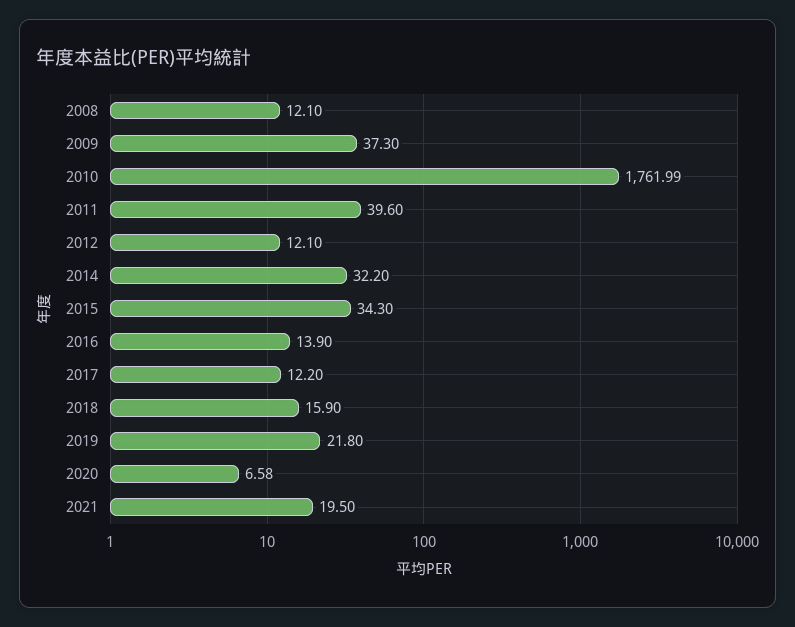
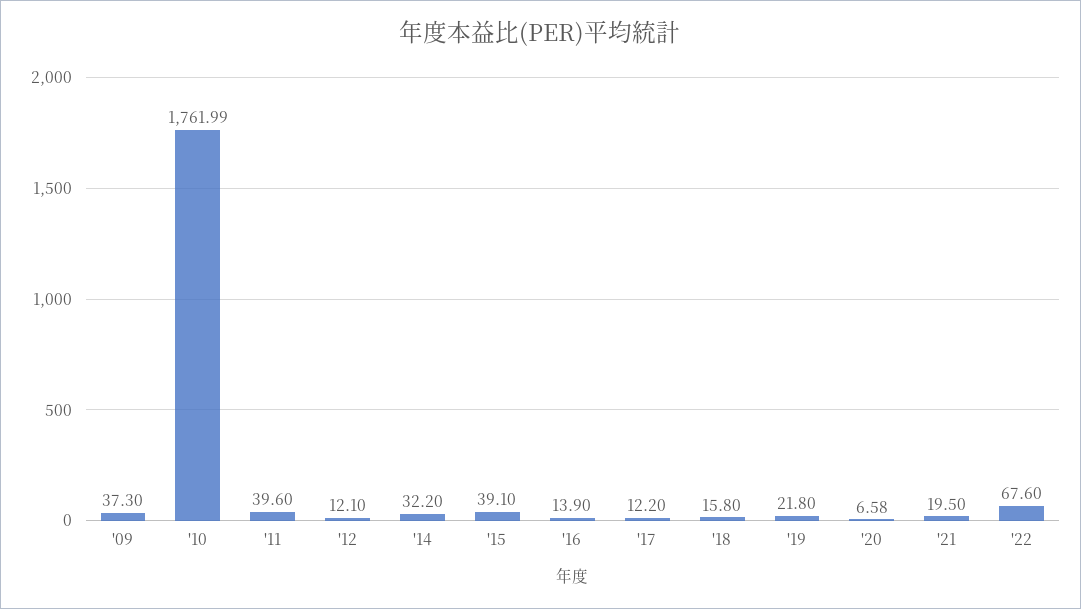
2008: 12.1 -> none
2015: 34.3 -> 39.1
2018: 15.9 -> 15.8
'22: none -> 67.6

